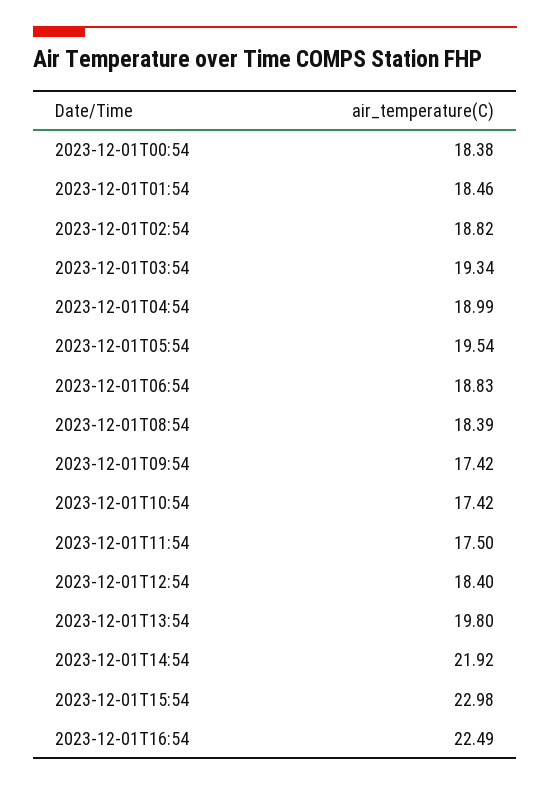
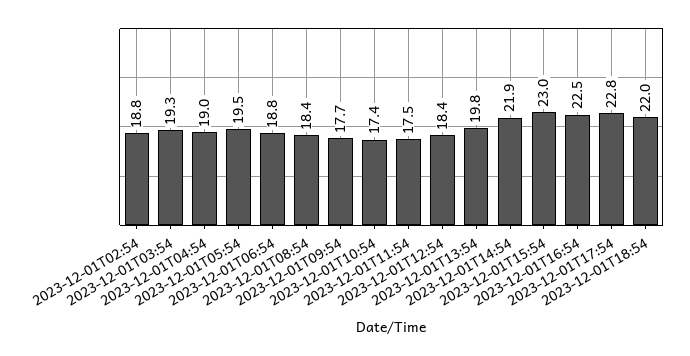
2023-12-01T00:54: 18.38 -> none
2023-12-01T01:54: 18.46 -> none
2023-12-01T09:54: 17.42 -> 17.7
2023-12-01T17:54: none -> 22.8
2023-12-01T18:54: none -> 22

